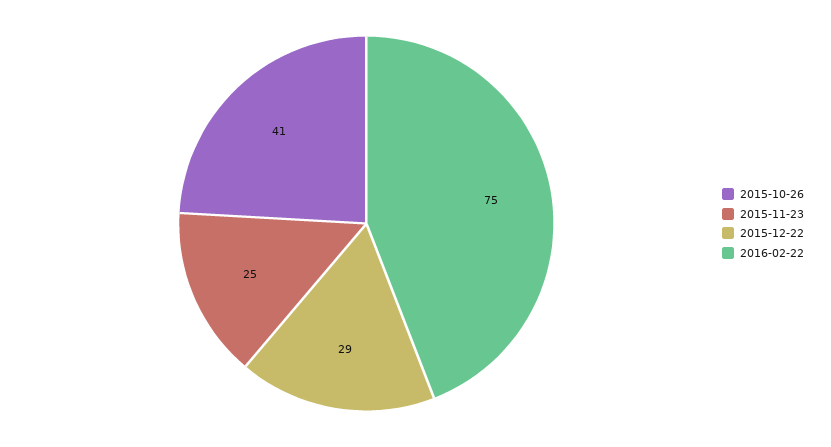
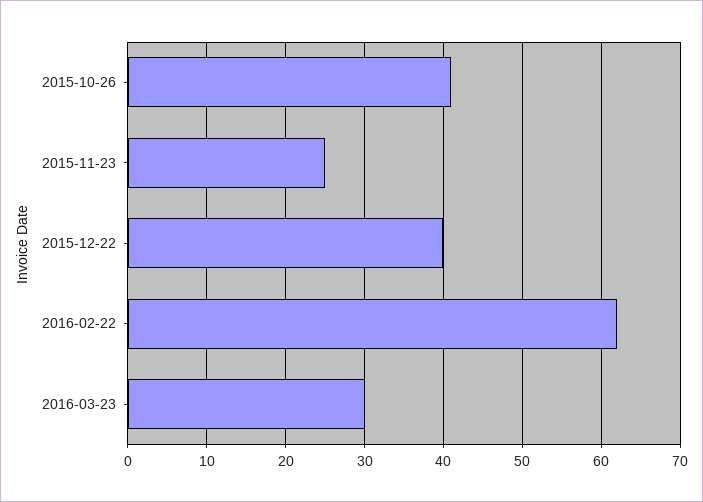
2015-12-22: 29 -> 40
2016-02-22: 75 -> 62
2016-03-23: none -> 30

